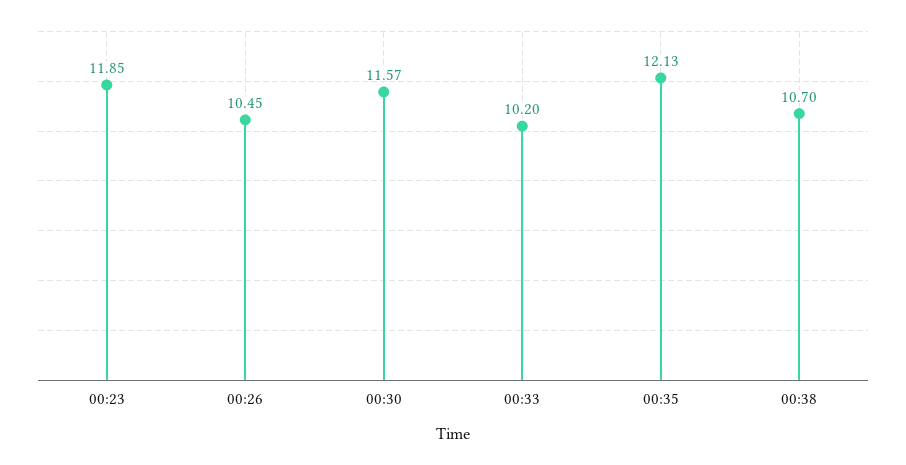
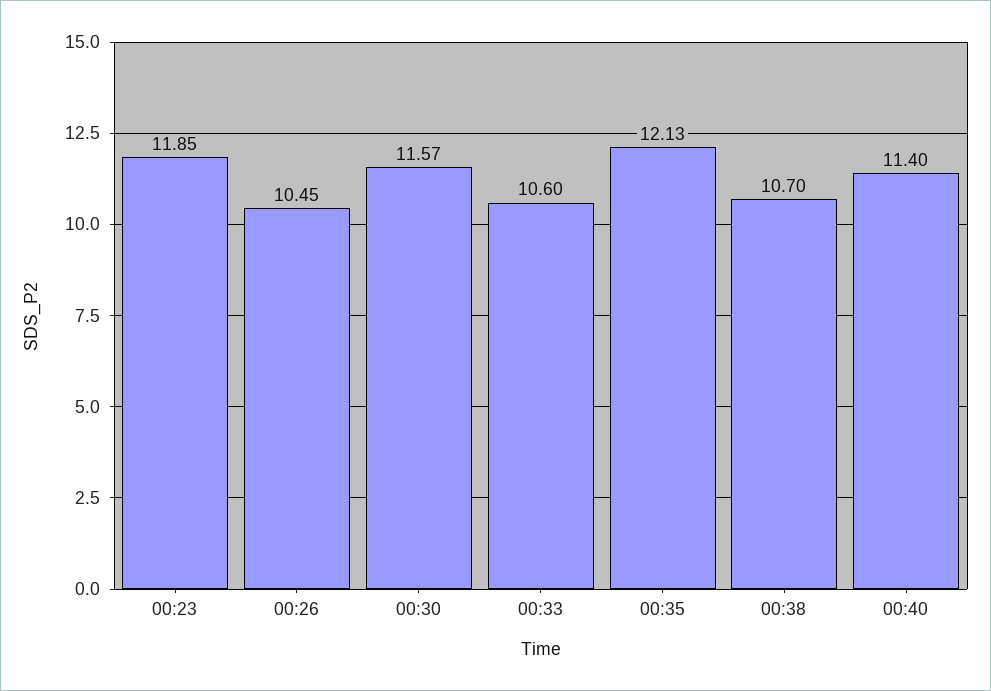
00:33: 10.2 -> 10.6
00:40: none -> 11.4

